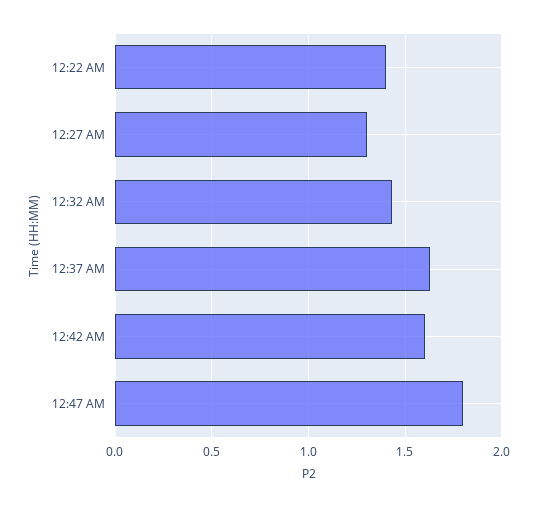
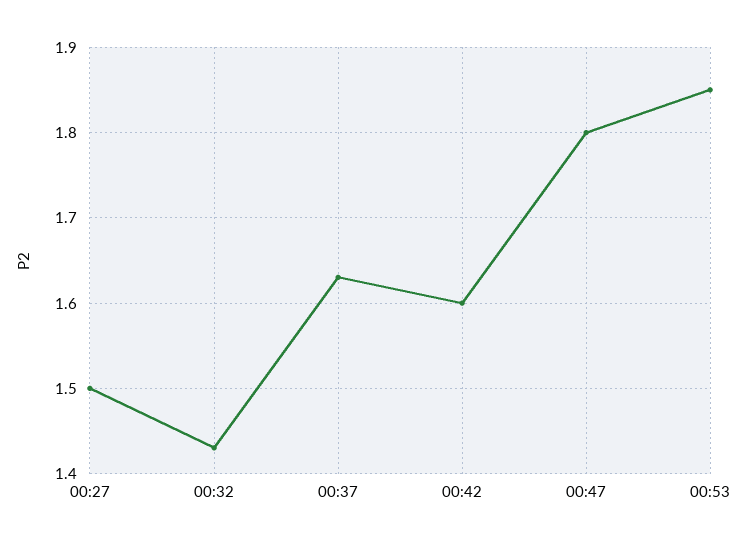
12:22 AM: 1.4 -> none
12:27 AM: 1.3 -> 1.5
00:53: none -> 1.85

